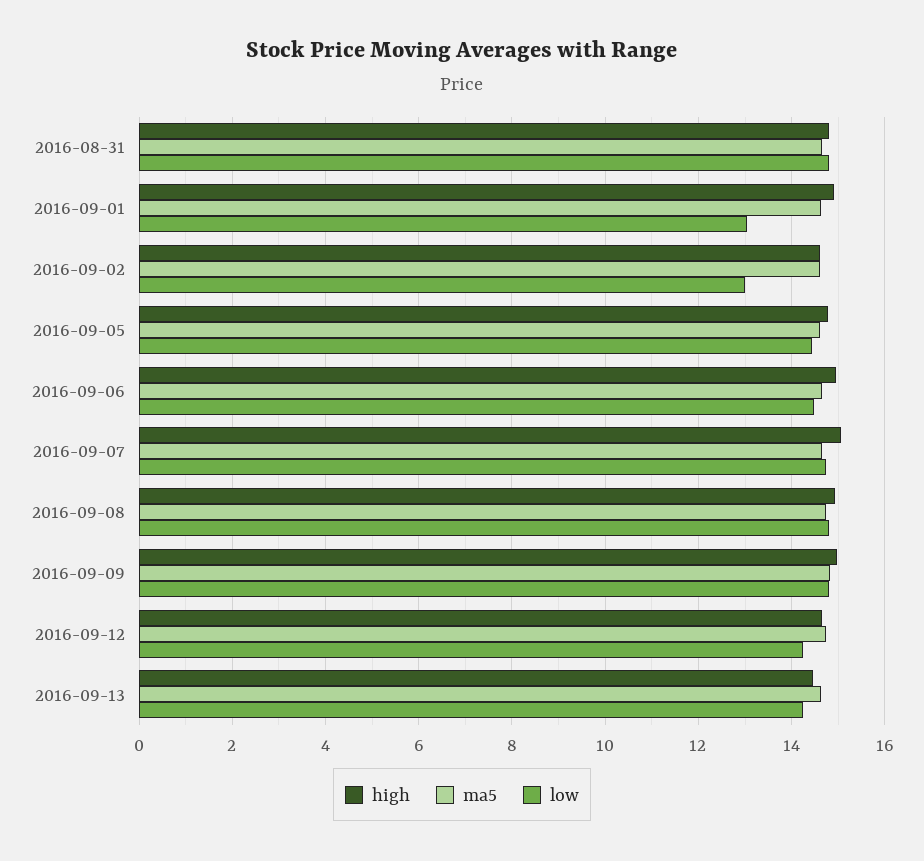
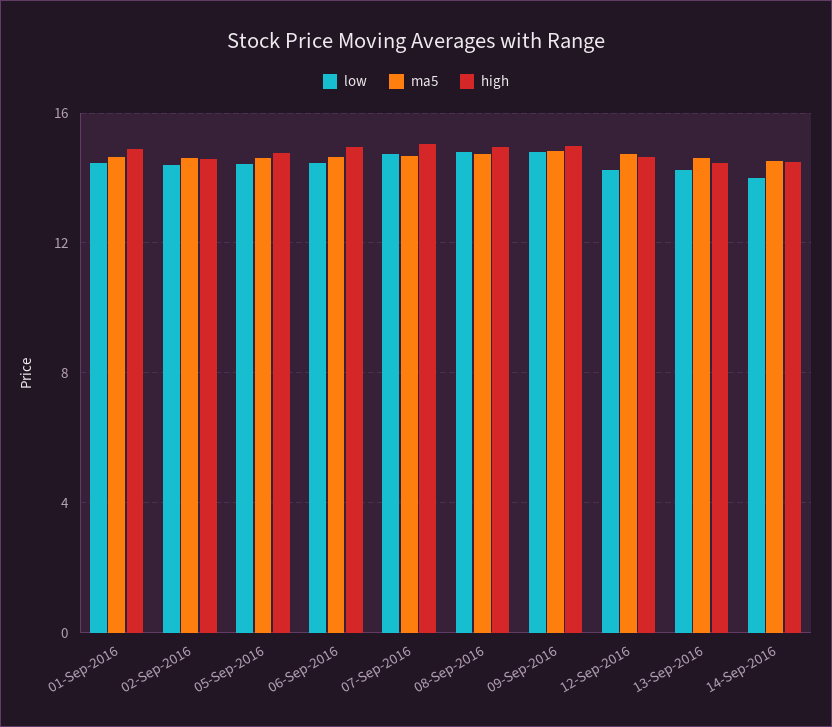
high, 2016-08-31: 14.8 -> none
ma5, 2016-08-31: 14.6 -> none
low, 2016-08-31: 14.8 -> none
low, 2016-09-01: 13 -> 14.5
low, 2016-09-02: 13 -> 14.5
low, 14-Sep-2016: none -> 14
ma5, 14-Sep-2016: none -> 14.5
high, 14-Sep-2016: none -> 14.5

